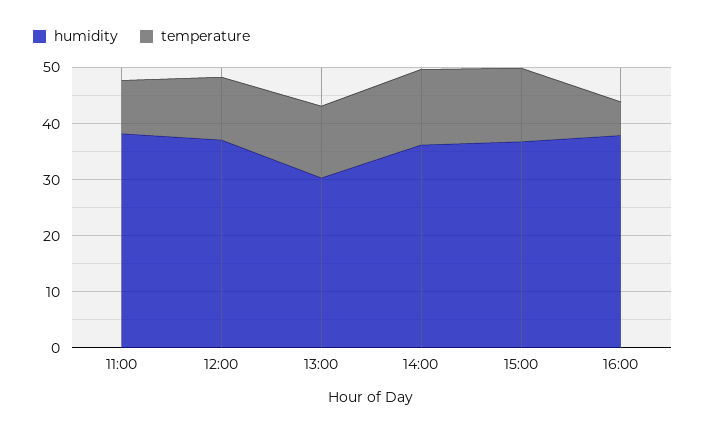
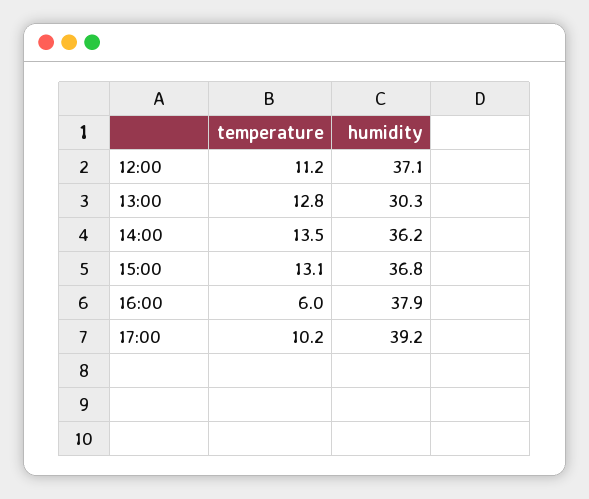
humidity, 11:00: 38 -> none
temperature, 11:00: 10 -> none
temperature, 17:00: none -> 10.2
humidity, 17:00: none -> 39.2

